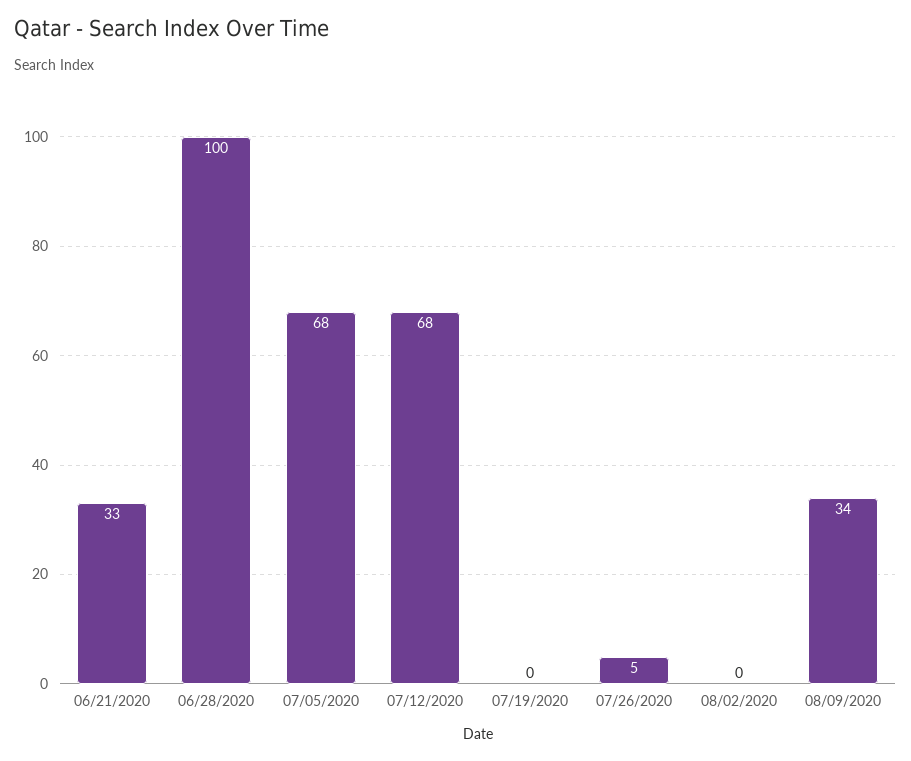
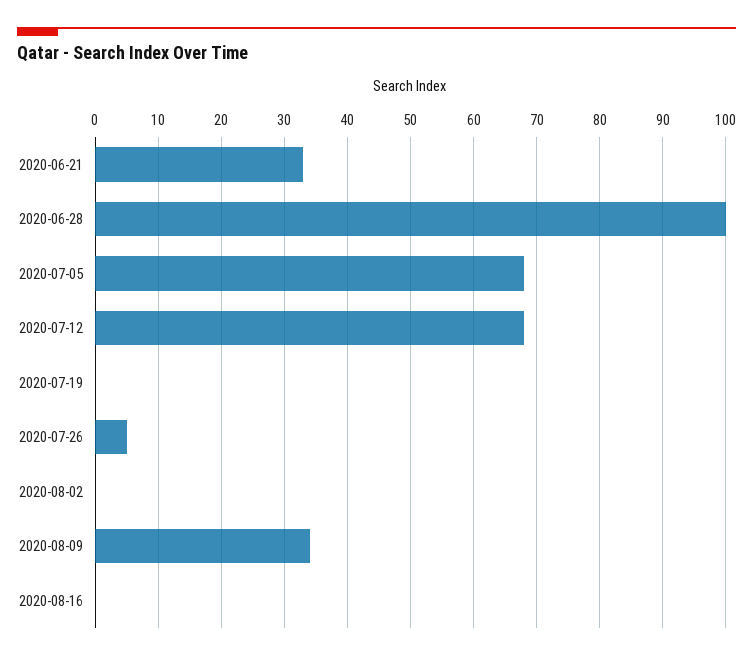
2020-08-16: none -> 0

